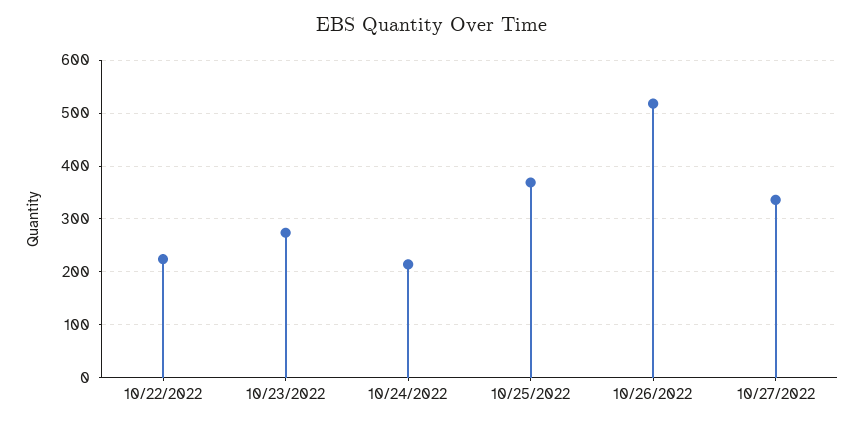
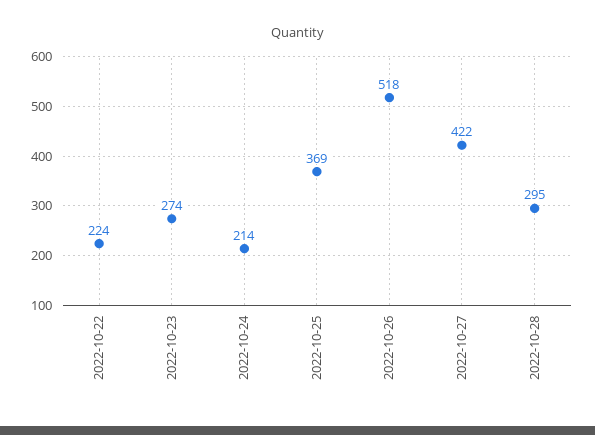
10/27/2022: 340 -> 422
2022-10-28: none -> 295

